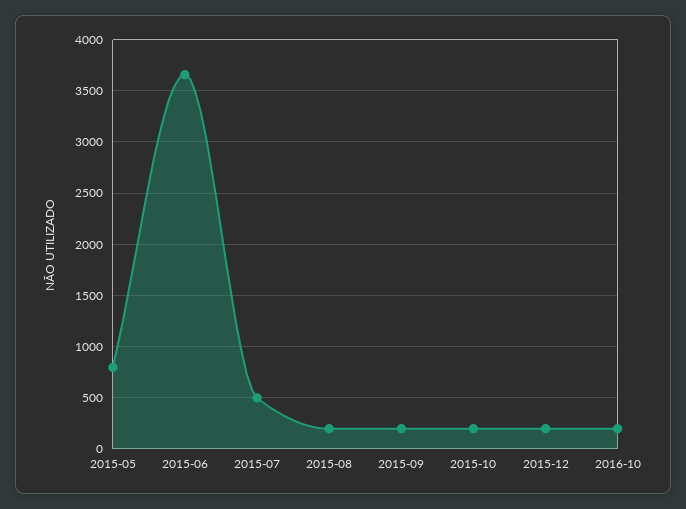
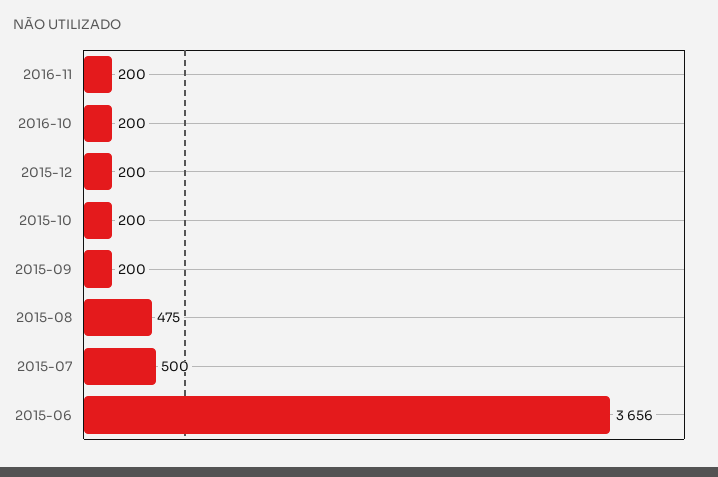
2015-05: 800 -> none
2015-08: 200 -> 475
2016-11: none -> 200

